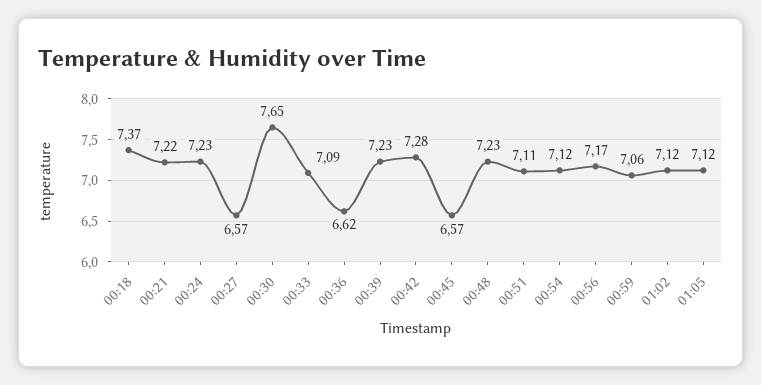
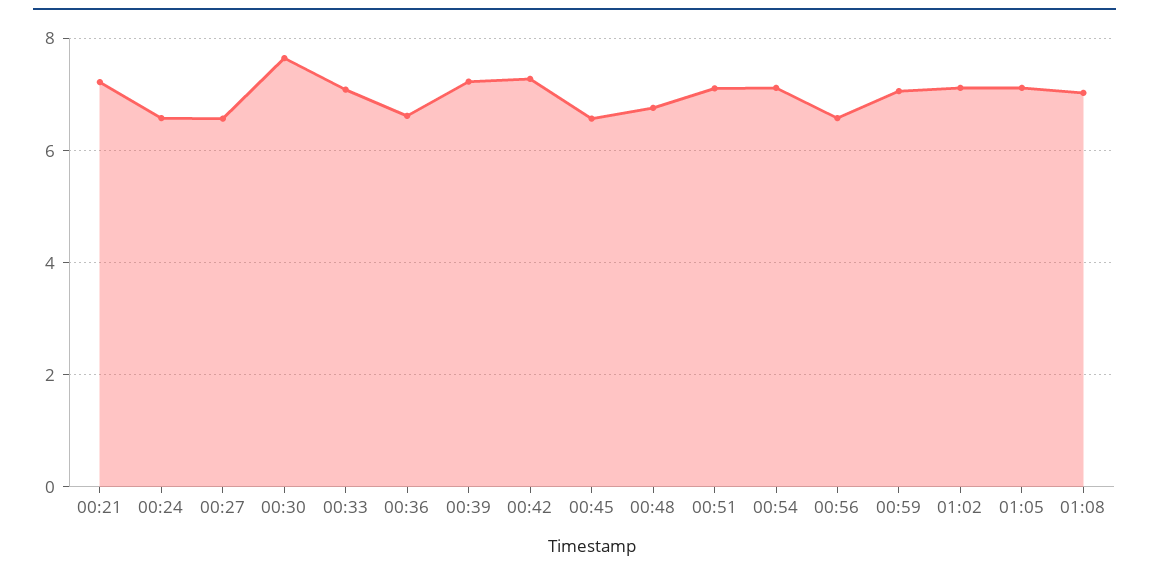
00:18: 7.37 -> none
00:24: 7.23 -> 6.6
00:48: 7.23 -> 6.8
00:56: 7.17 -> 6.6
01:08: none -> 7

